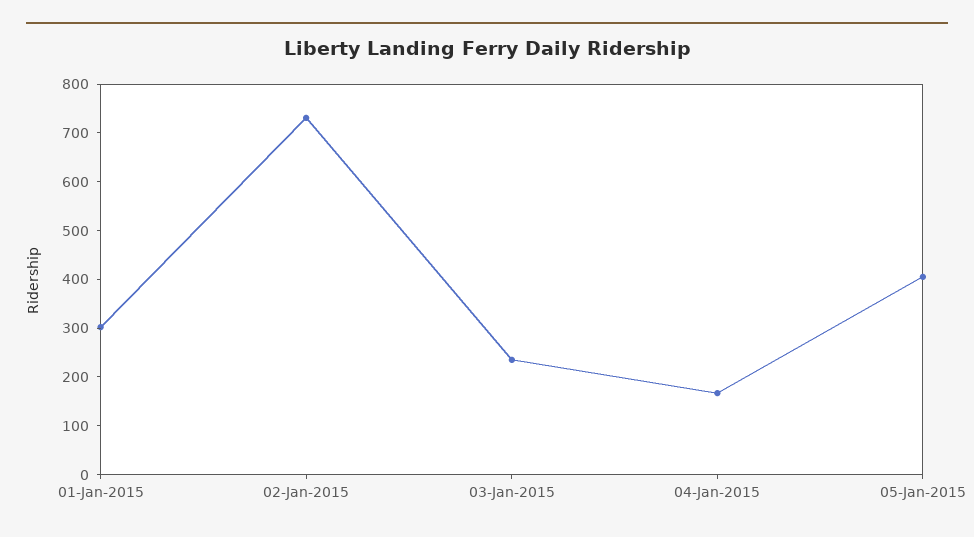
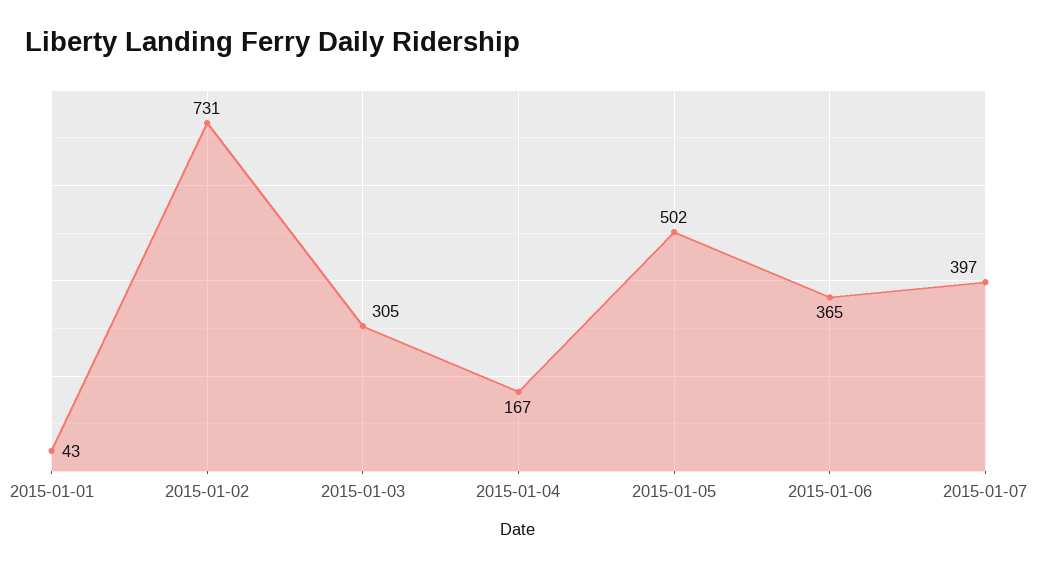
01-Jan-2015: 300 -> 43
03-Jan-2015: 240 -> 305
05-Jan-2015: 400 -> 502
2015-01-06: none -> 365
2015-01-07: none -> 397

